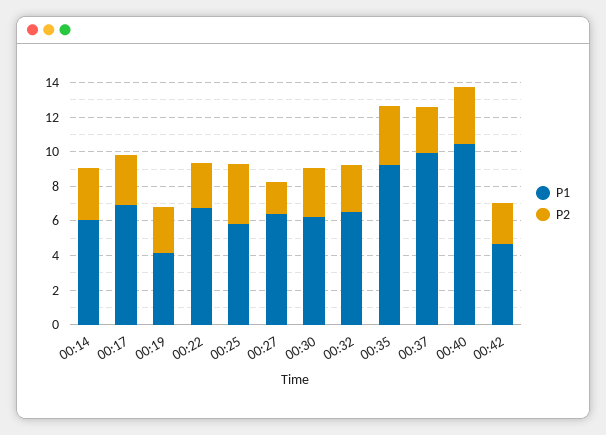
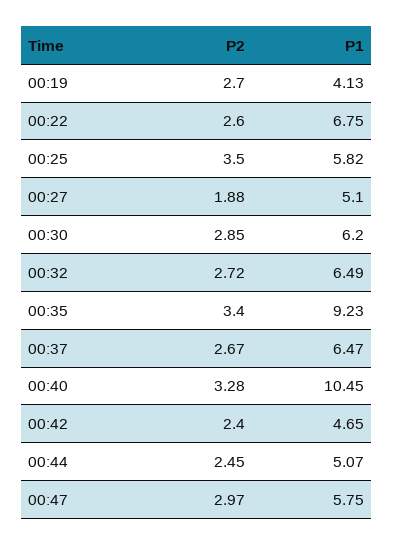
P1, 00:14: 6 -> none
P2, 00:14: 3 -> none
P1, 00:17: 7 -> none
P2, 00:17: 3 -> none
P1, 00:27: 6.5 -> 5.1
P1, 00:37: 10 -> 6.47
P2, 00:44: none -> 2.45
P1, 00:44: none -> 5.07
P2, 00:47: none -> 2.97
P1, 00:47: none -> 5.75

